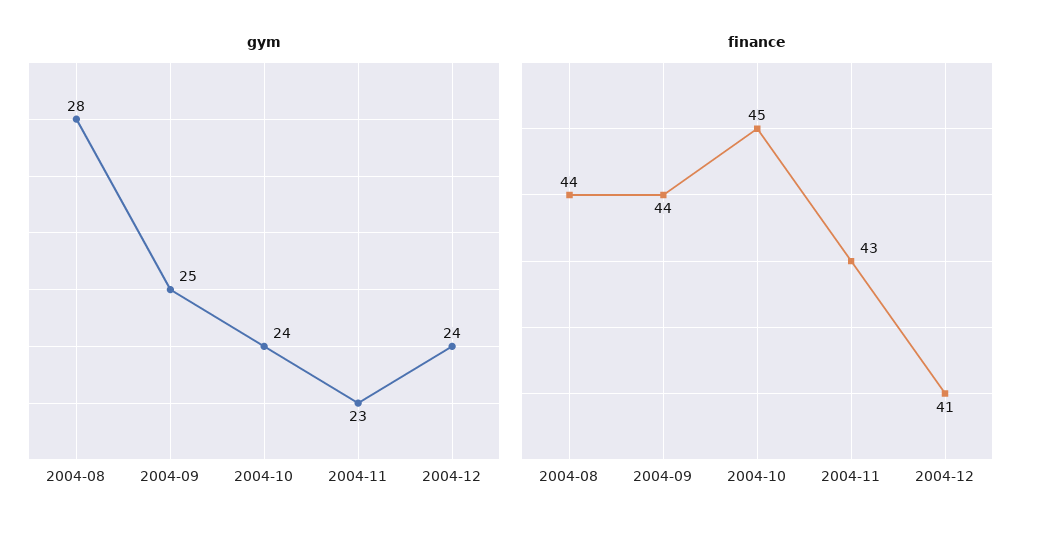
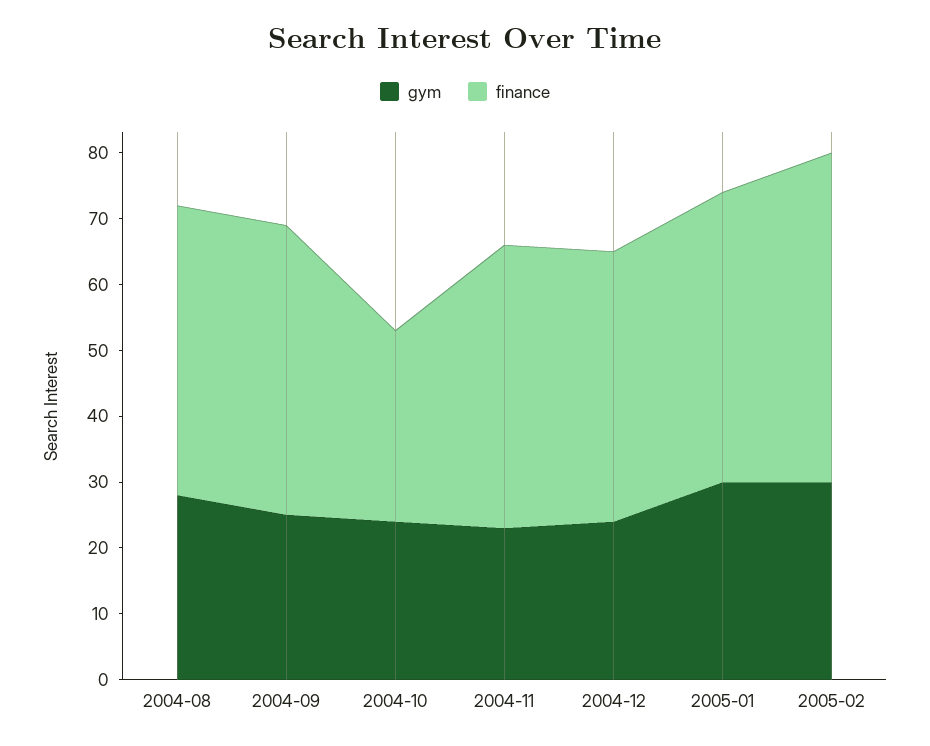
finance, 2004-10: 45 -> 30
gym, 2005-01: none -> 30
finance, 2005-01: none -> 45
gym, 2005-02: none -> 30
finance, 2005-02: none -> 50

